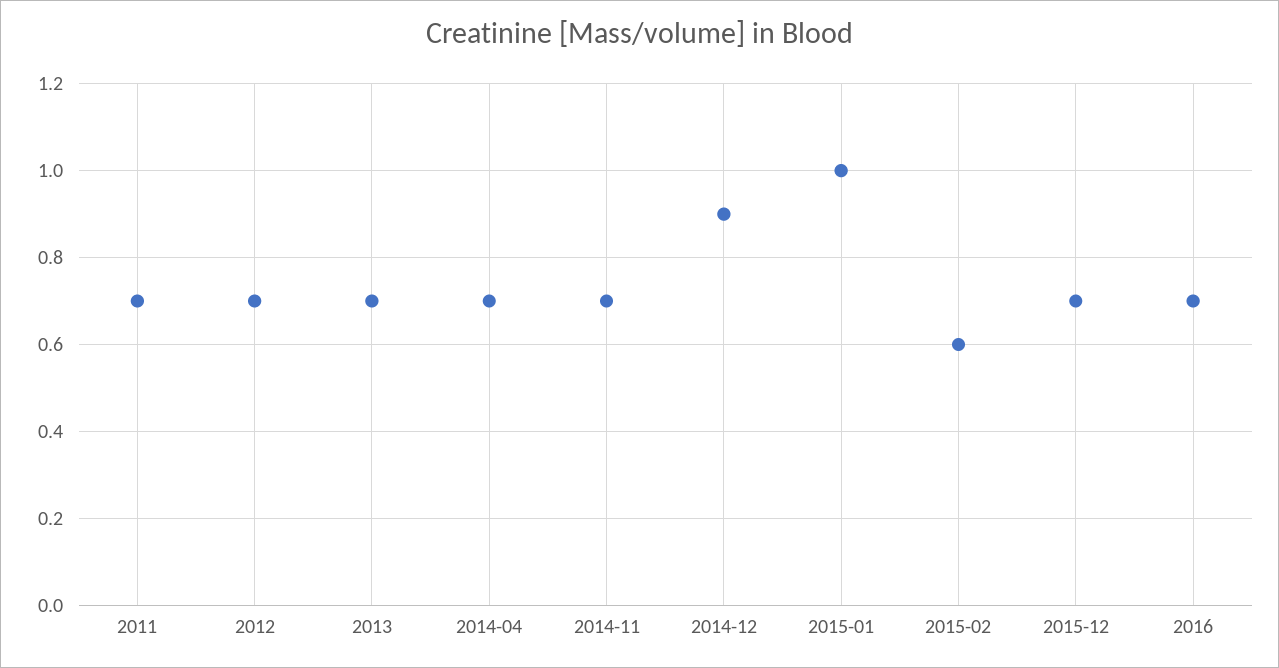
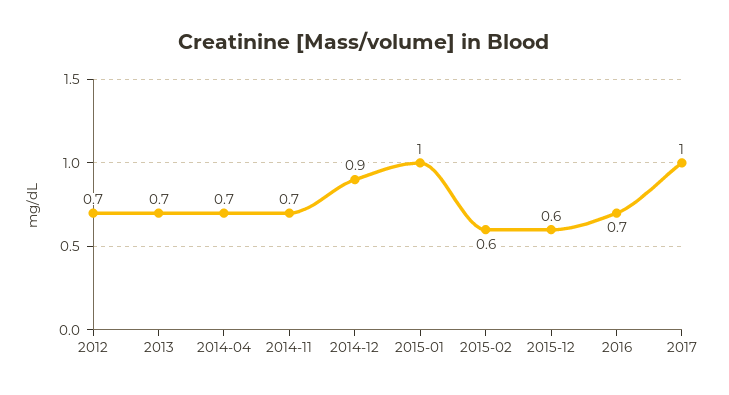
2011: 0.7 -> none
2015-12: 0.7 -> 0.6
2017: none -> 1

